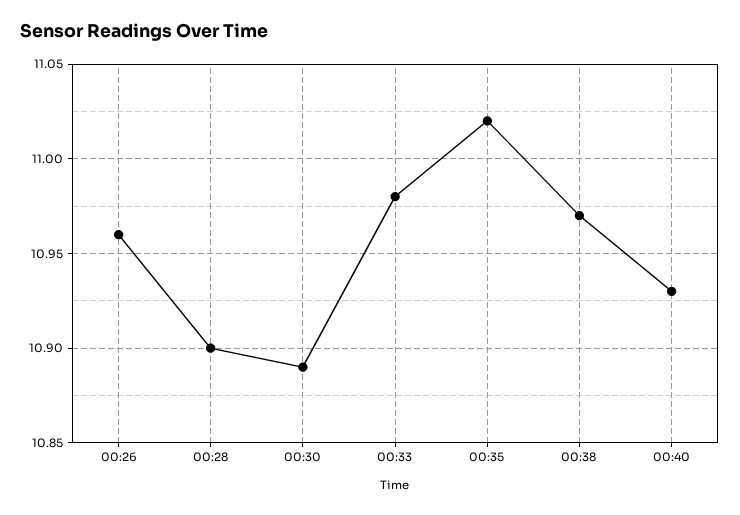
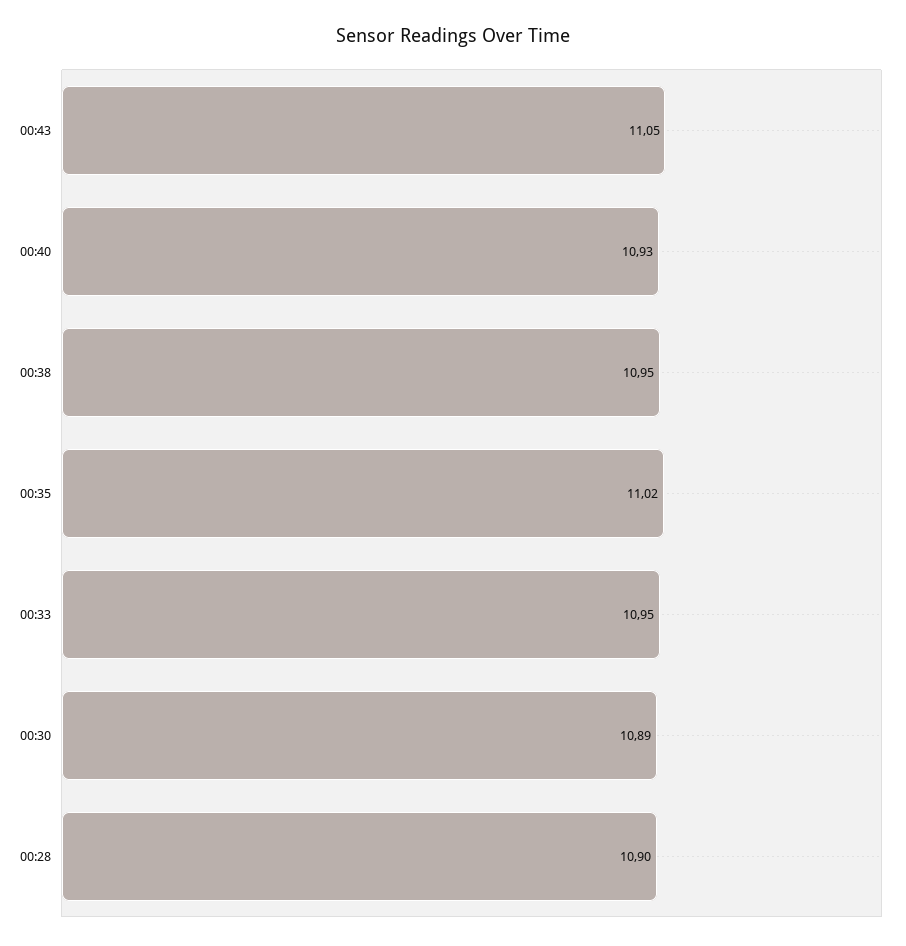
00:26: 10.96 -> none
00:33: 10.98 -> 10.95
00:38: 10.97 -> 10.95
00:43: none -> 11.05

